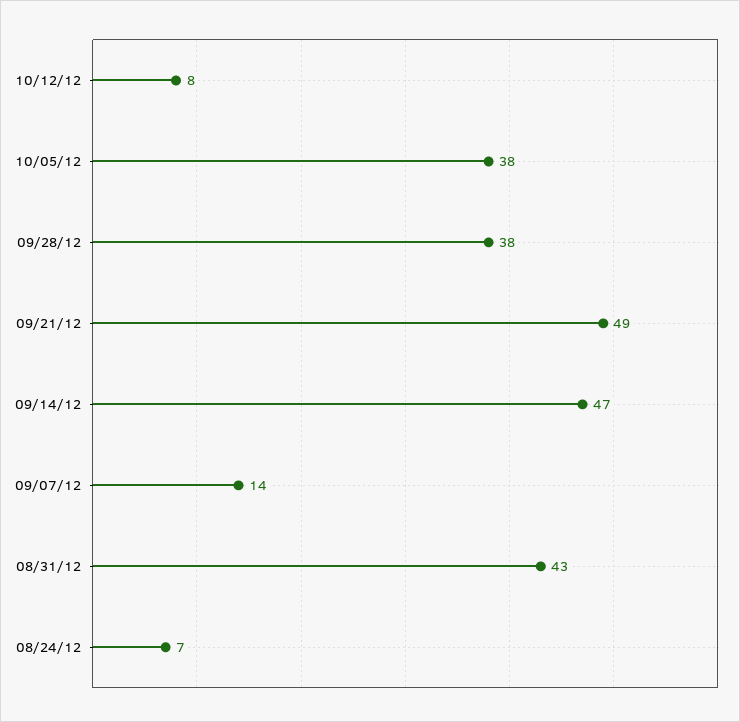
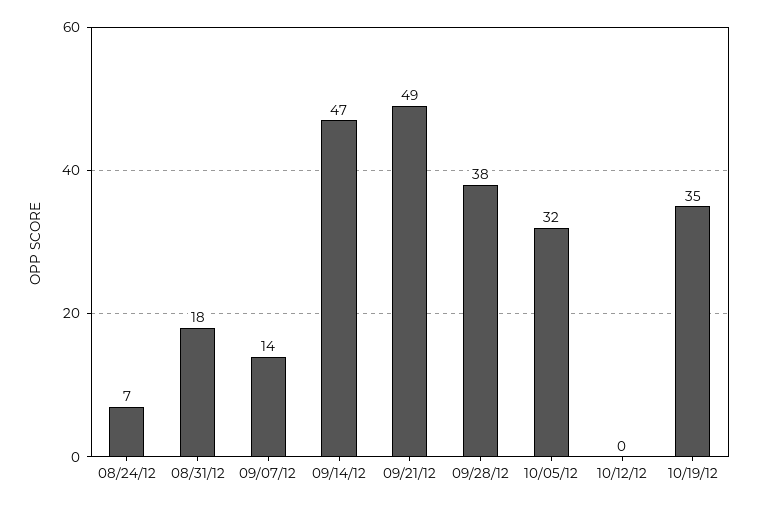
10/12/12: 8 -> 0
10/05/12: 38 -> 32
08/31/12: 43 -> 18
10/19/12: none -> 35

